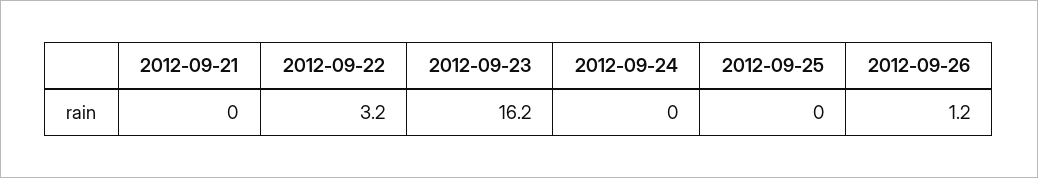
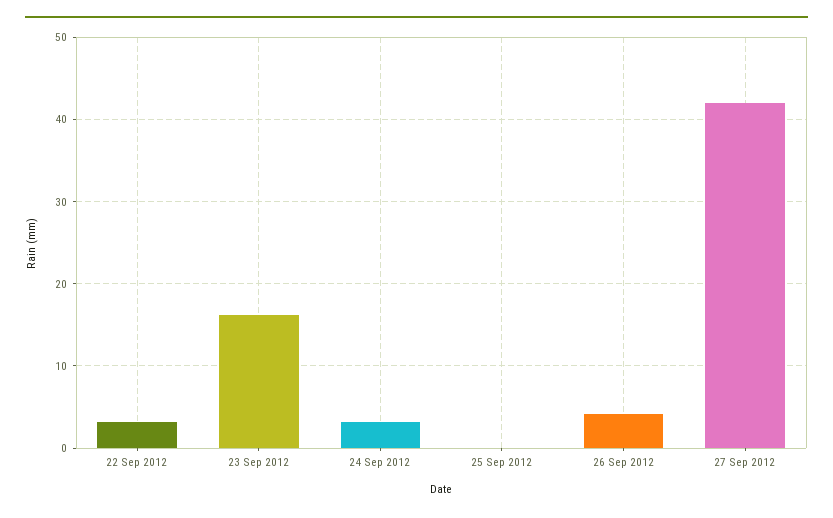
2012-09-21: 0 -> none
2012-09-24: 0 -> 3
2012-09-26: 1.2 -> 4
27 Sep 2012: none -> 42

